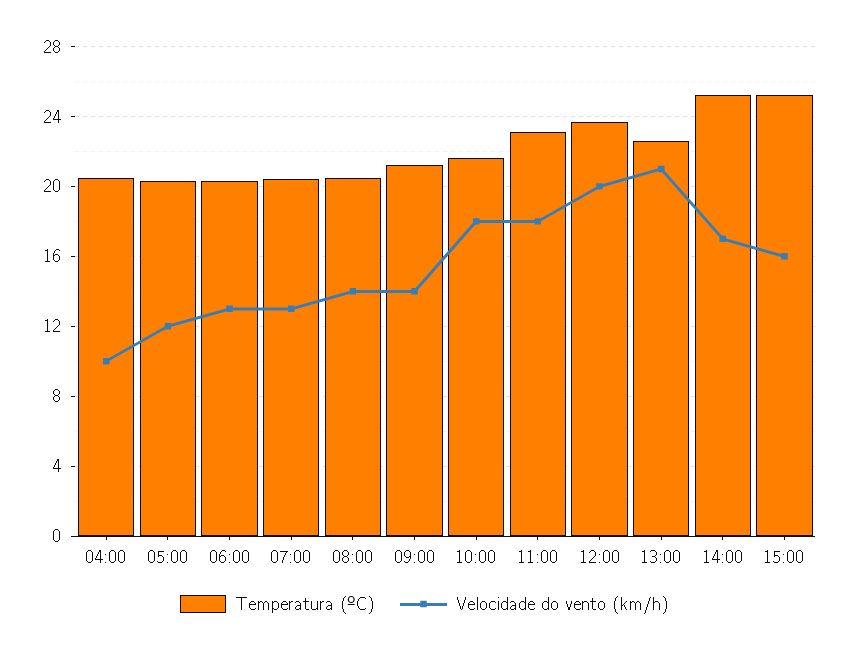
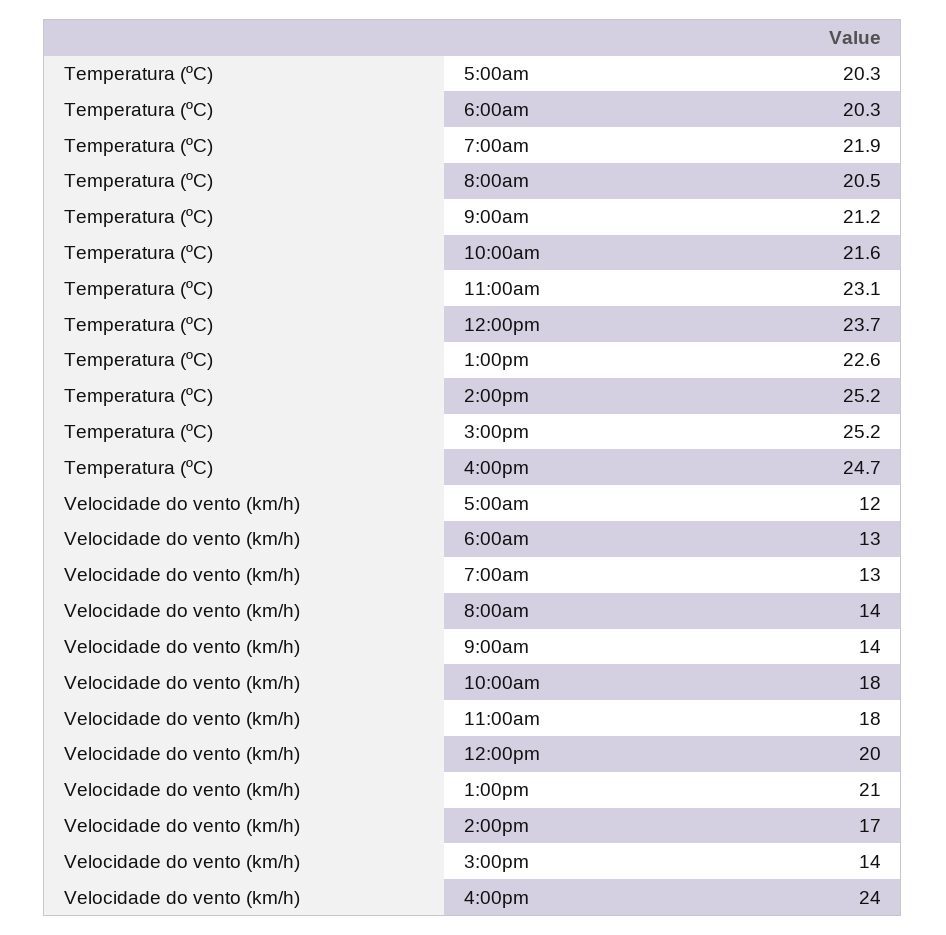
Temperatura (ºC), 04:00: 20.5 -> none
Velocidade do vento (km/h), 04:00: 10 -> none
Temperatura (ºC), 07:00: 20.5 -> 21.9
Velocidade do vento (km/h), 15:00: 16 -> 14
Temperatura (ºC), 4:00pm: none -> 24.7
Velocidade do vento (km/h), 4:00pm: none -> 24

